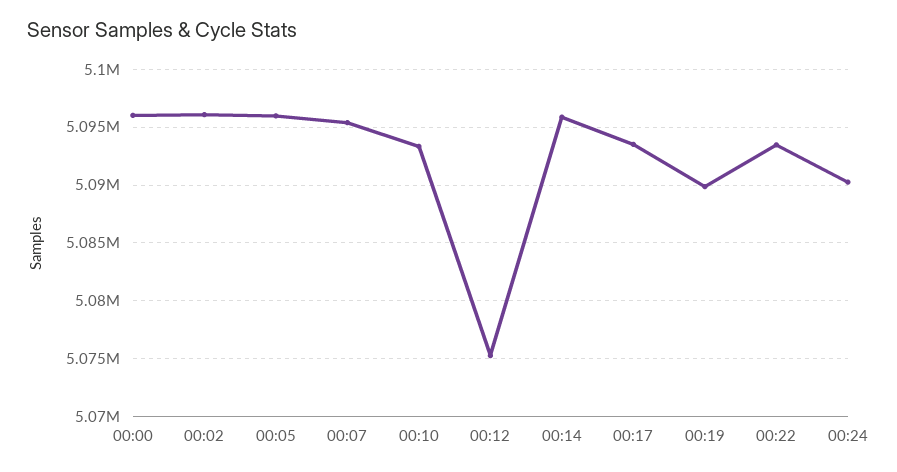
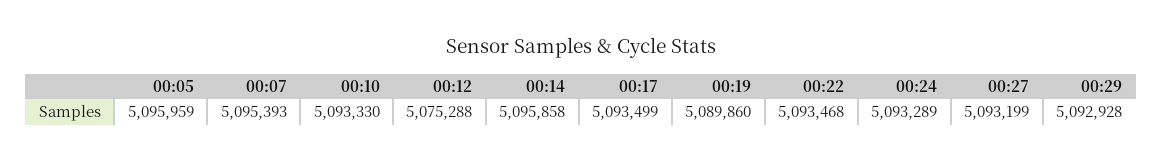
00:00: 5096000 -> none
00:02: 5096000 -> none
00:24: 5090000 -> 5093289
00:27: none -> 5093199
00:29: none -> 5092928

